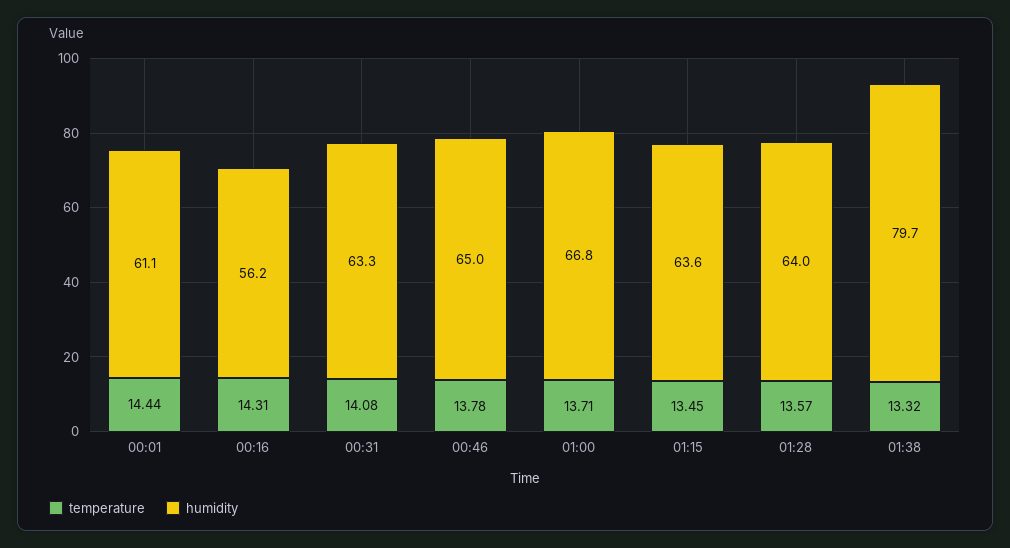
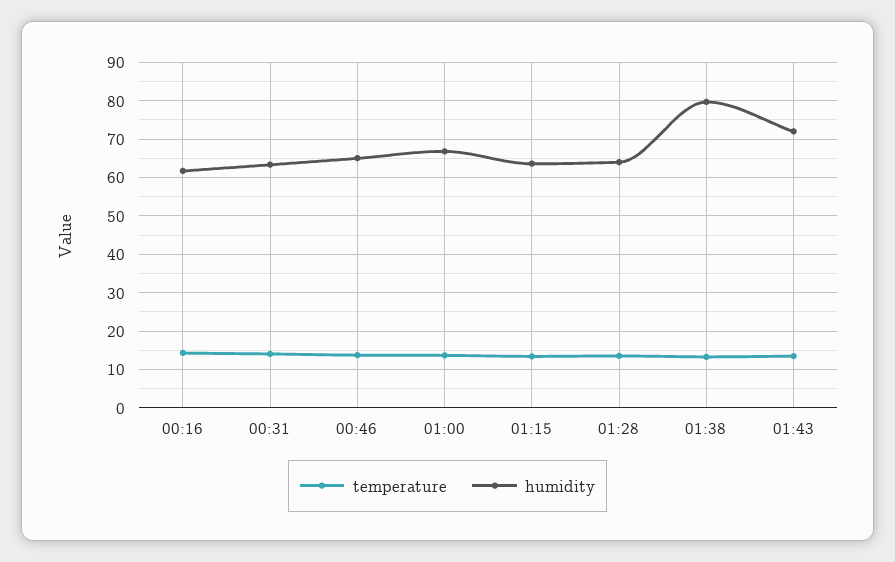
temperature, 00:01: 14.44 -> none
humidity, 00:01: 61.1 -> none
humidity, 00:16: 56.2 -> 62
temperature, 01:43: none -> 14
humidity, 01:43: none -> 72

